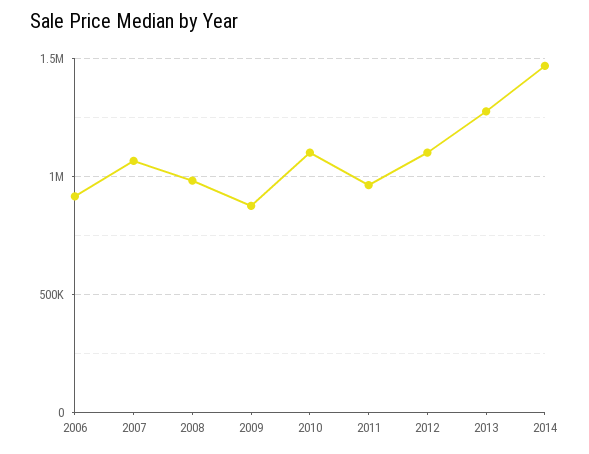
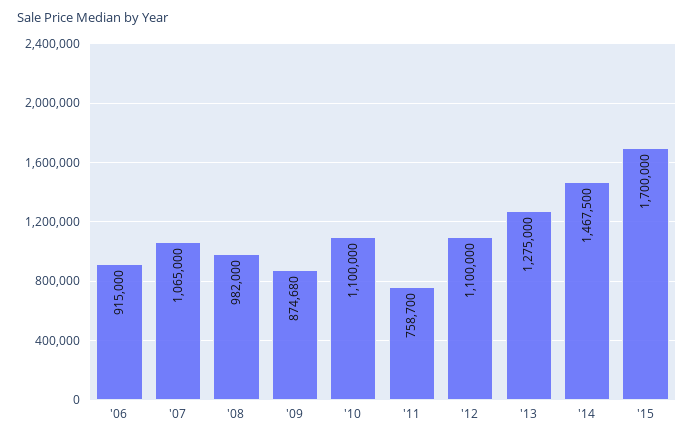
2011: 950000 -> 758700
'15: none -> 1700000

